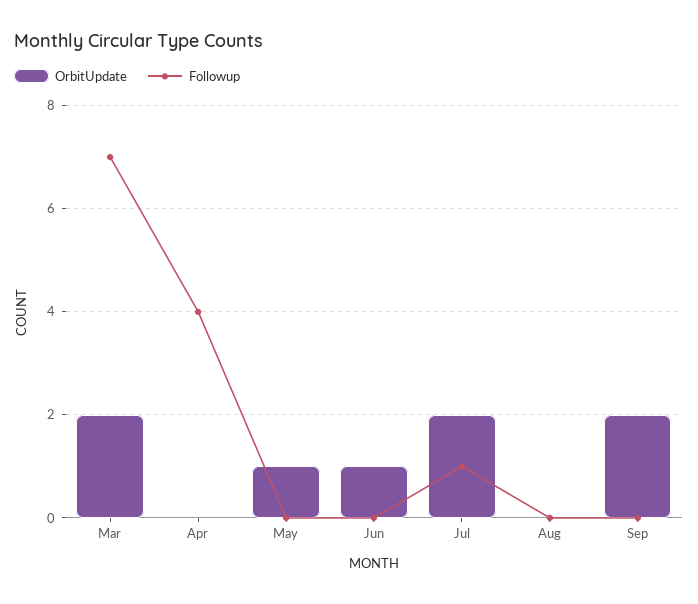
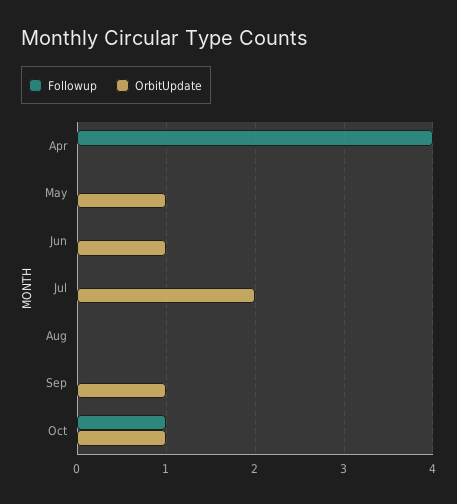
OrbitUpdate, Mar: 2 -> none
Followup, Mar: 7 -> none
Followup, Jul: 1 -> 0
OrbitUpdate, Sep: 2 -> 1
Followup, Oct: none -> 1
OrbitUpdate, Oct: none -> 1

